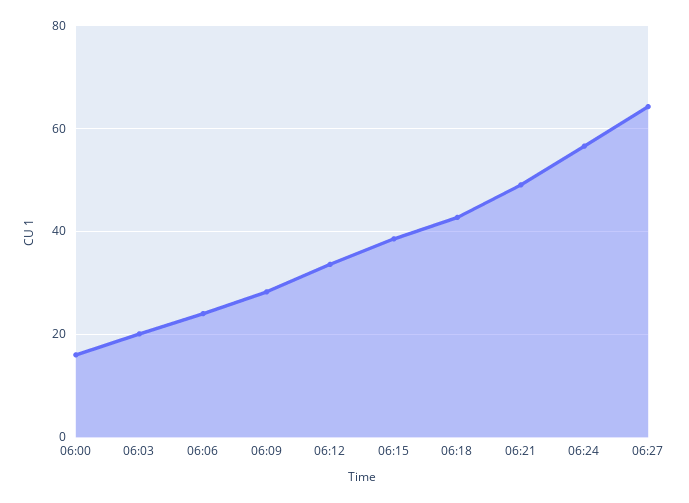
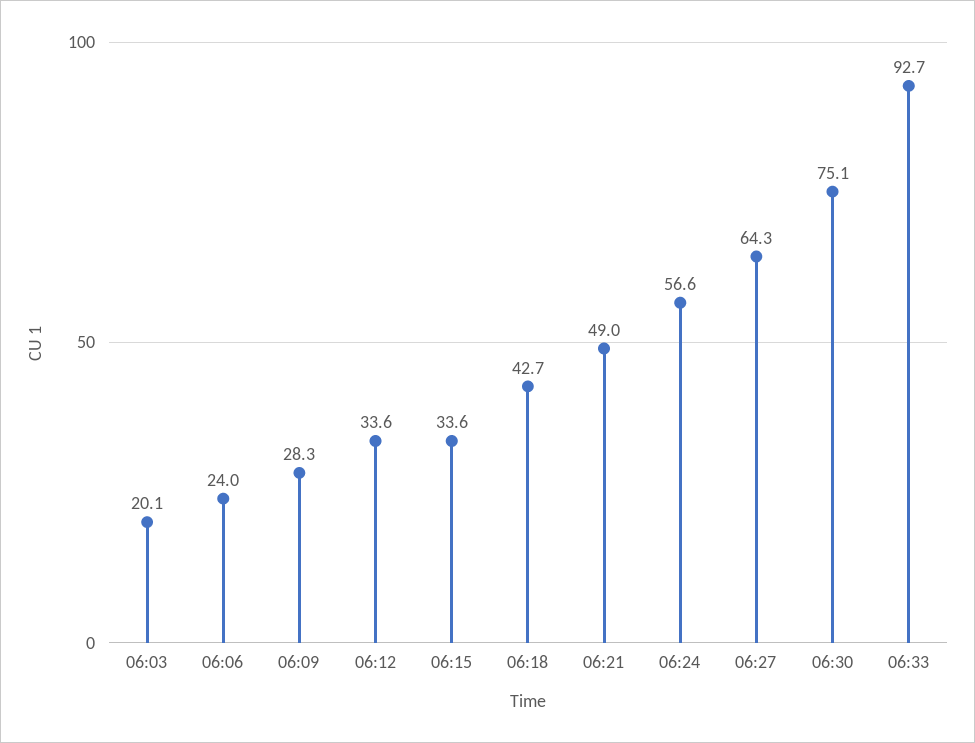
06:00: 16 -> none
06:15: 38 -> 33.6
06:30: none -> 75.1
06:33: none -> 92.7

